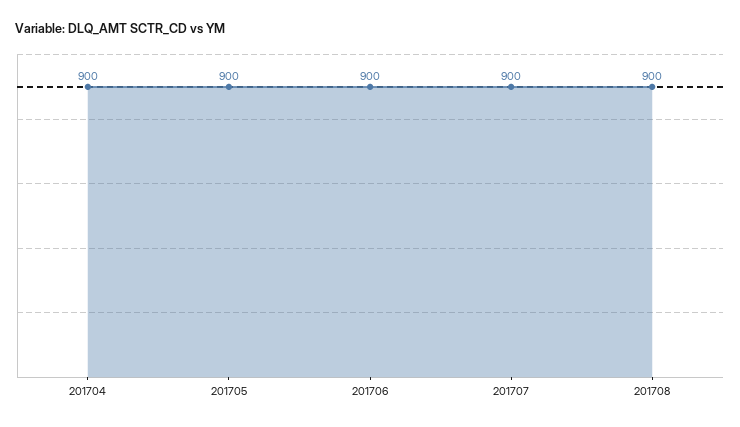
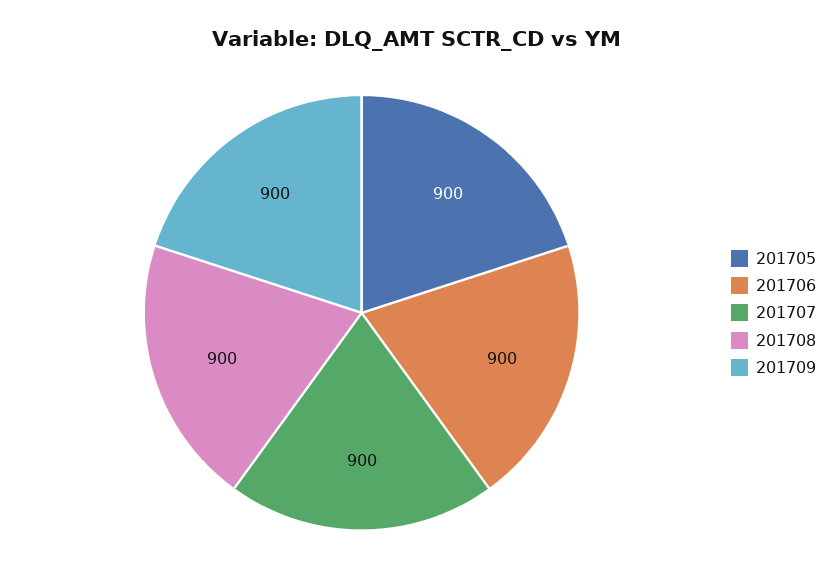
201704: 900 -> none
201709: none -> 900

